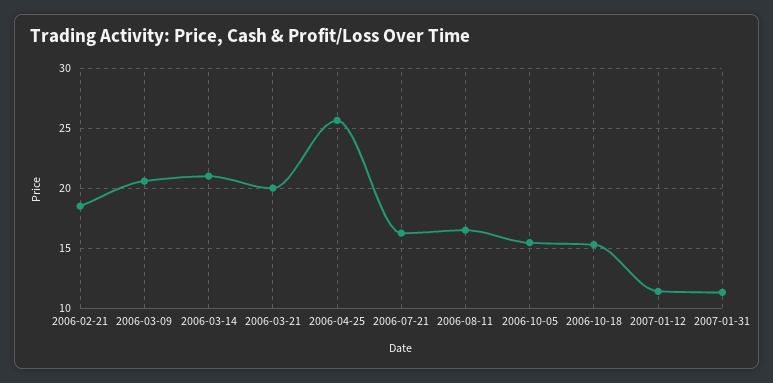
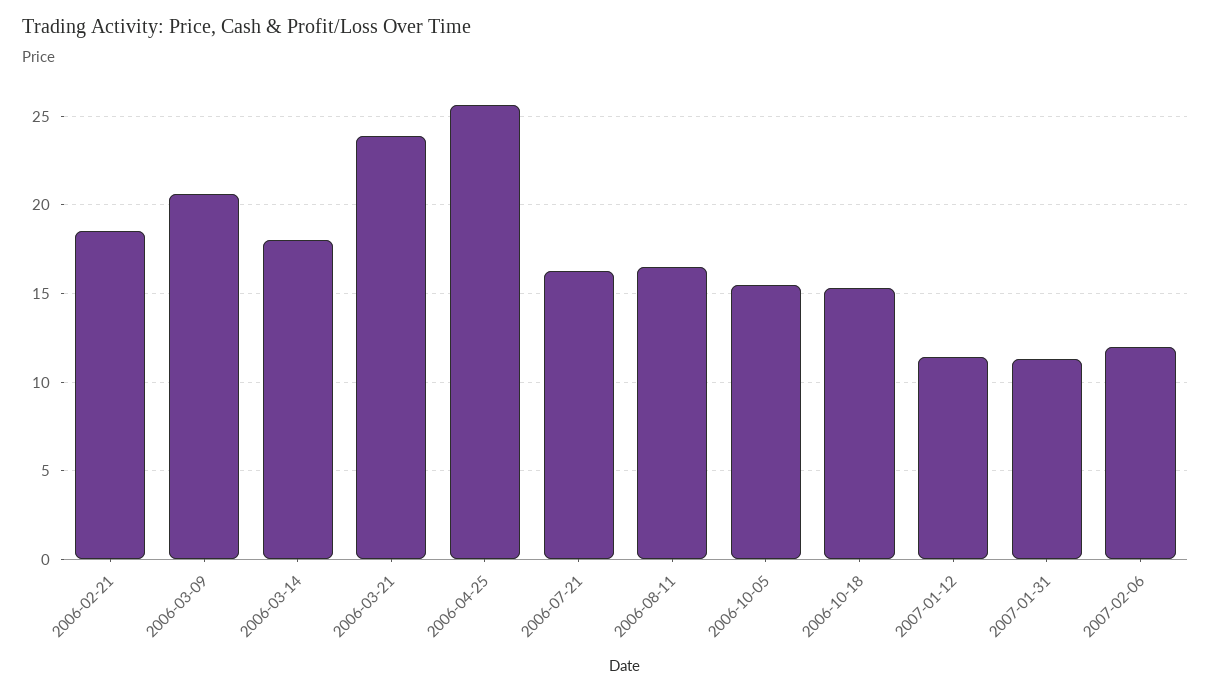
2006-03-14: 21 -> 18
2006-03-21: 20 -> 24
2007-02-06: none -> 12

